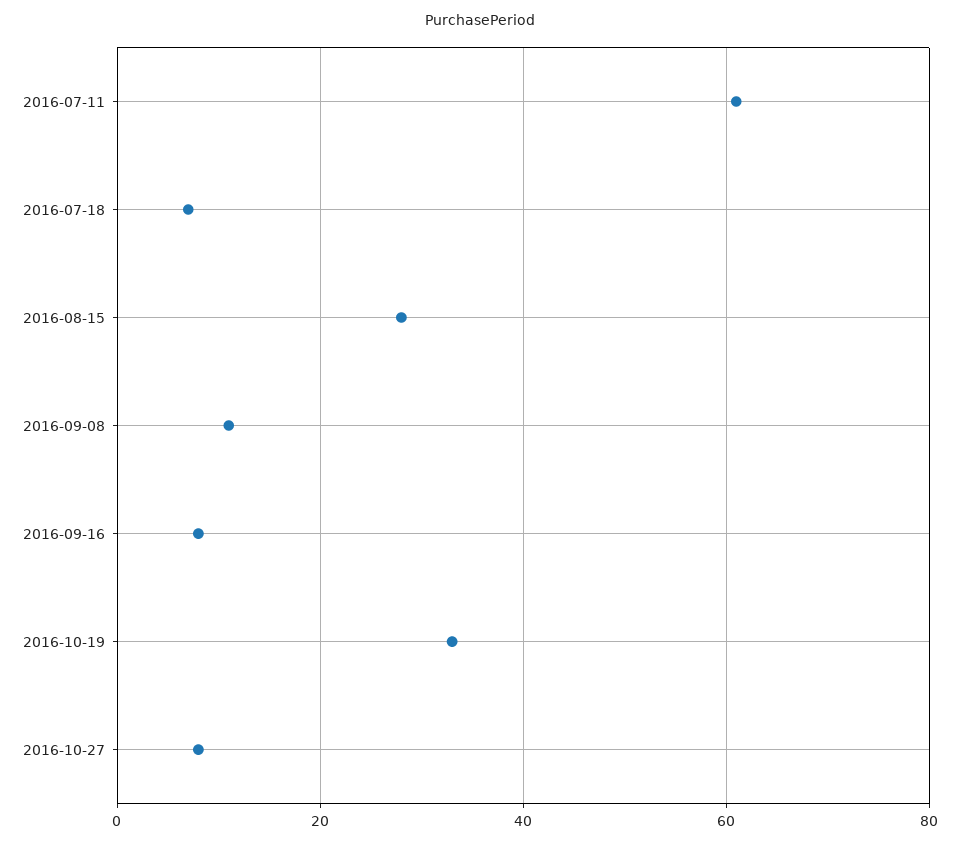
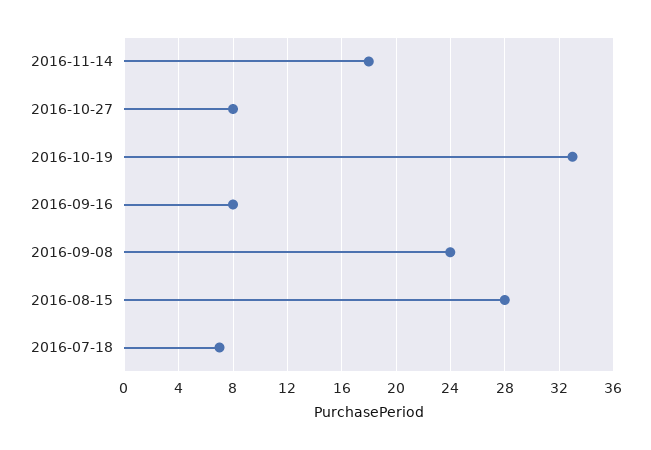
2016-07-11: 60 -> none
2016-09-08: 10 -> 24
2016-11-14: none -> 18

